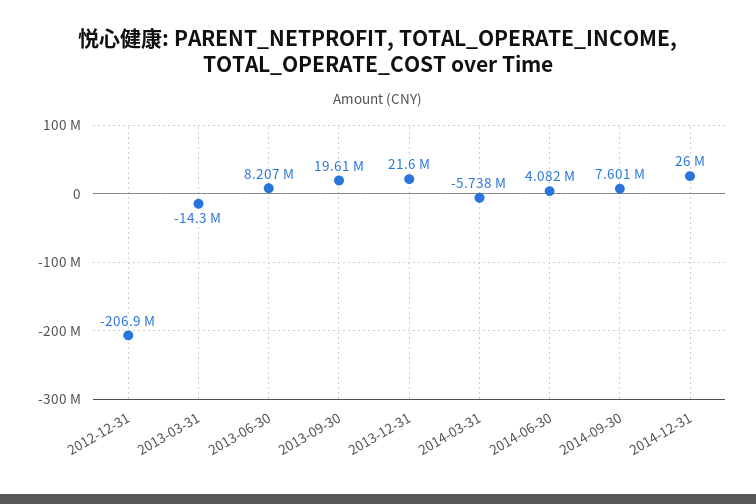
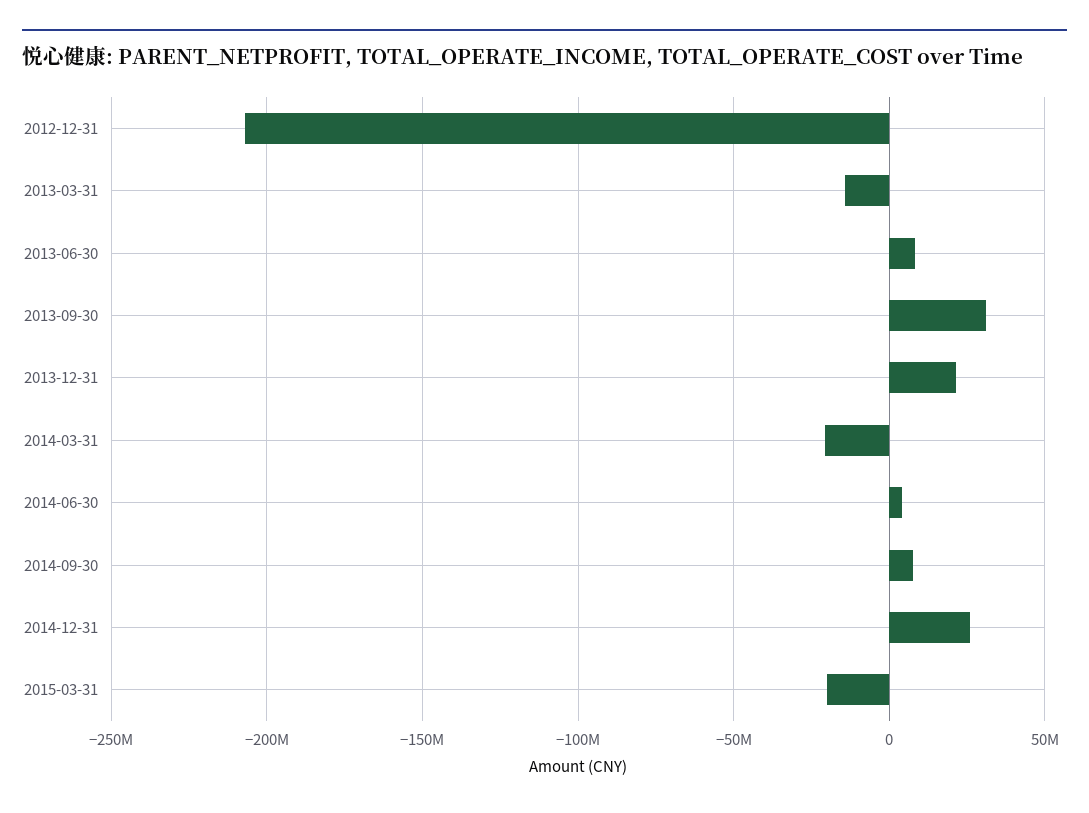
2013-09-30: 19610000 -> 30000000
2014-03-31: -5738000 -> -20000000
2015-03-31: none -> -20000000

